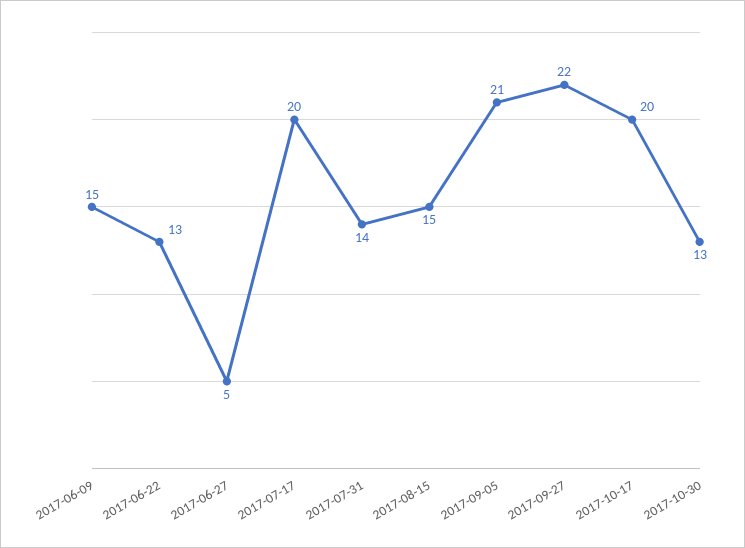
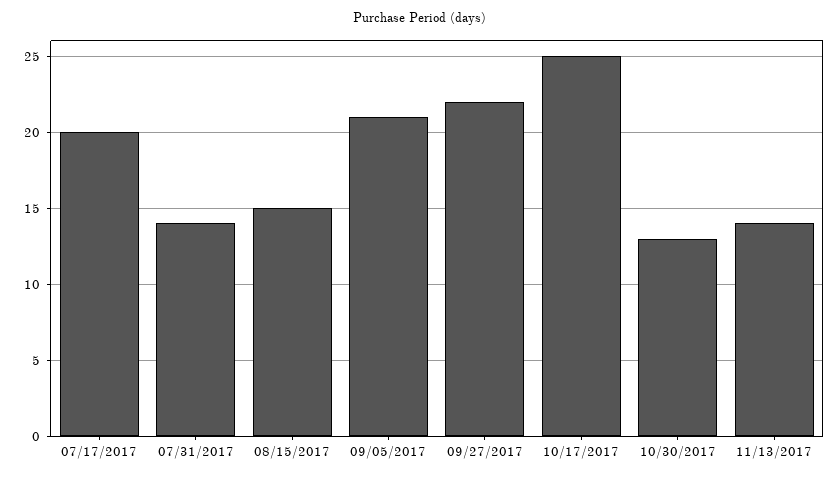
2017-06-09: 15 -> none
2017-06-22: 13 -> none
2017-06-27: 5 -> none
2017-10-17: 20 -> 25
11/13/2017: none -> 14

